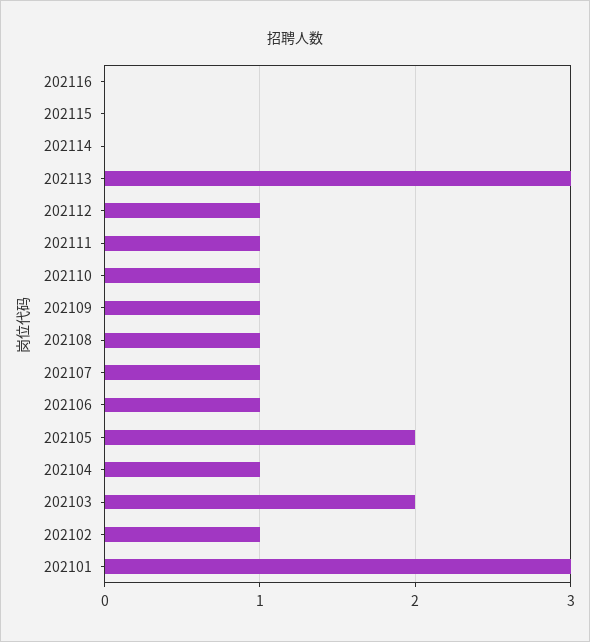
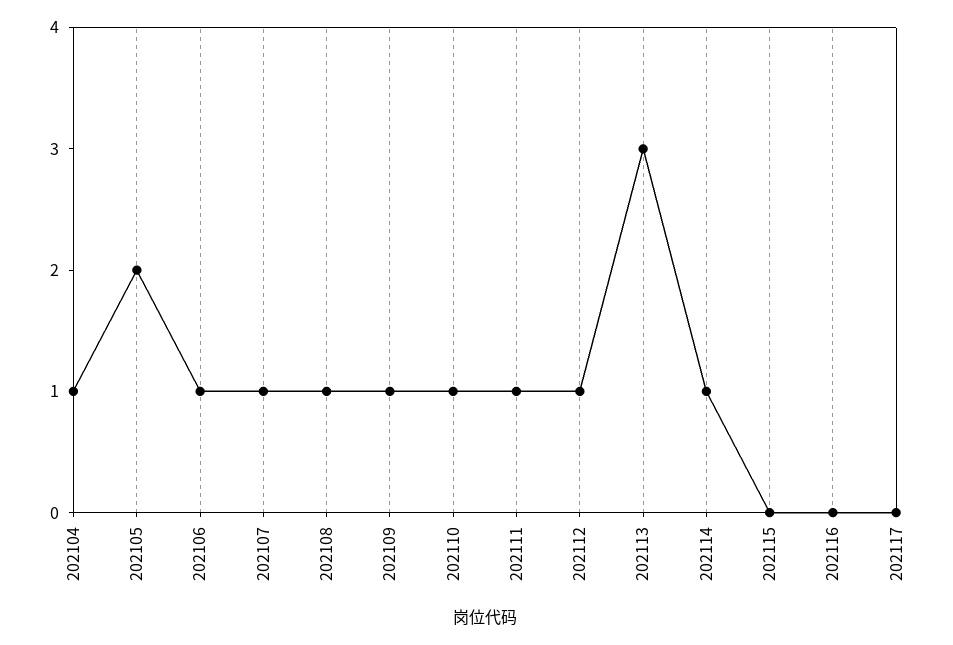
202114: 0 -> 1
202103: 2 -> none
202102: 1 -> none
202101: 3 -> none
202117: none -> 0

